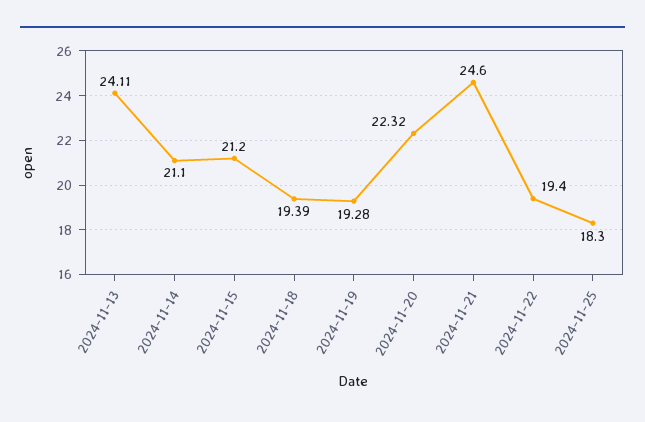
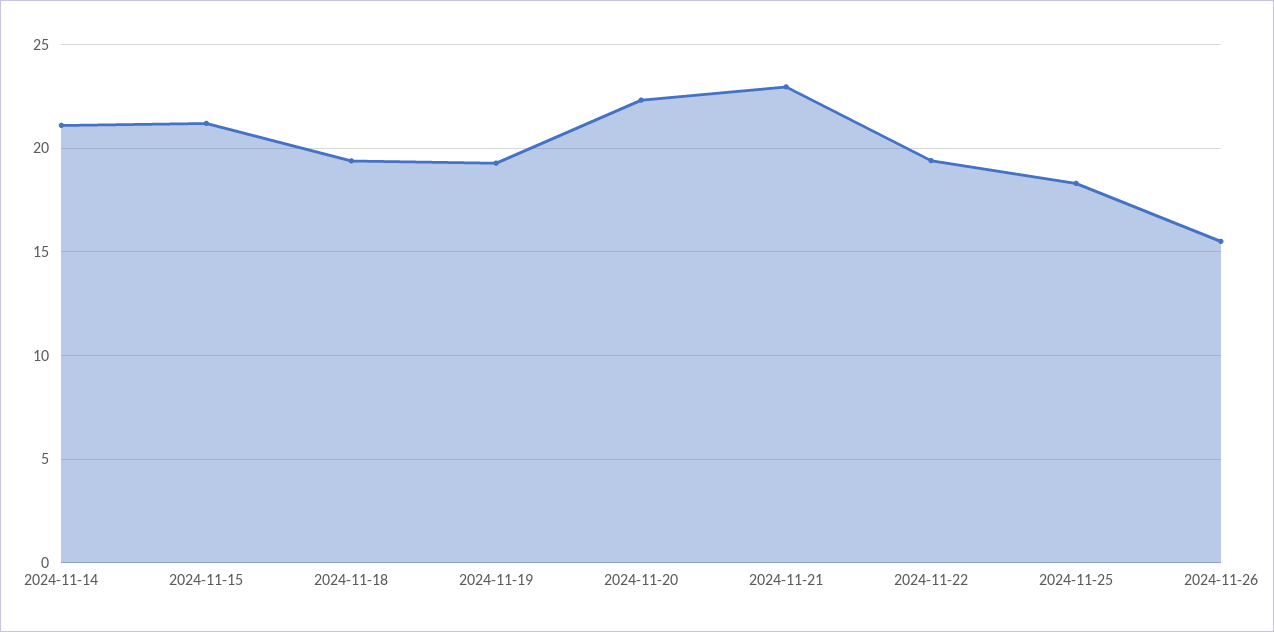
2024-11-13: 24.11 -> none
2024-11-21: 24.6 -> 23
2024-11-26: none -> 15.5

